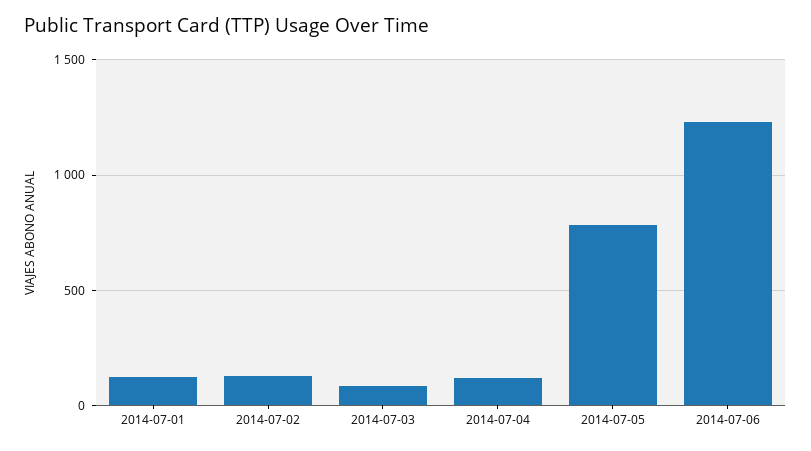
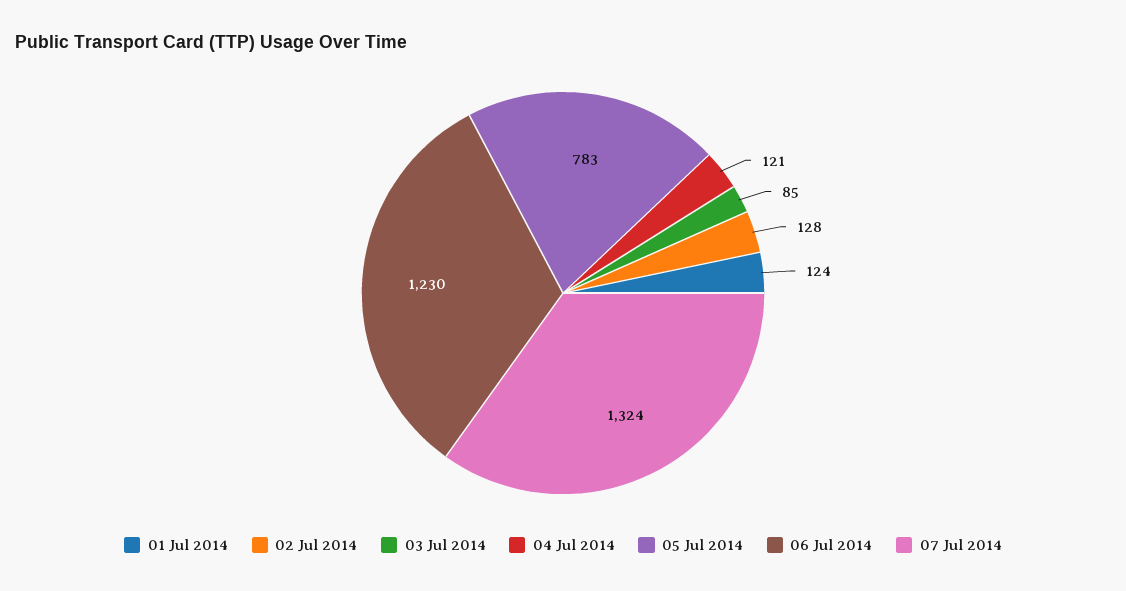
07 Jul 2014: none -> 1324

